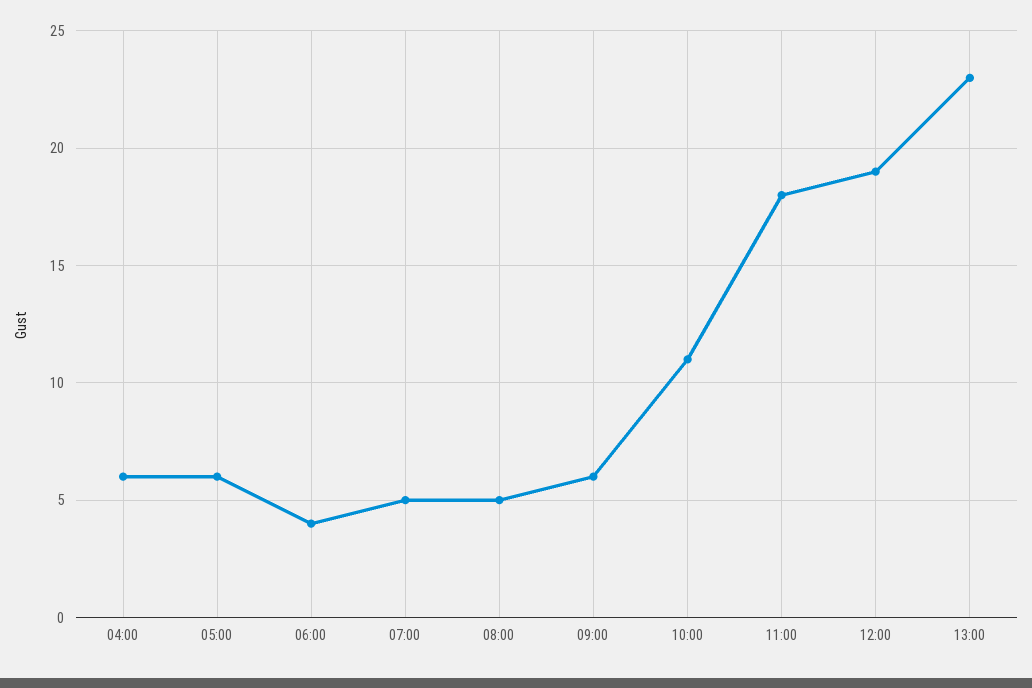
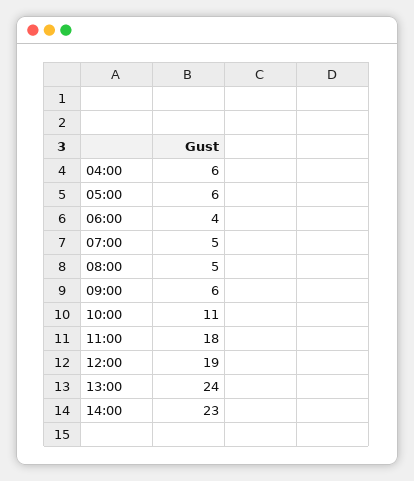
13:00: 23 -> 24
14:00: none -> 23

